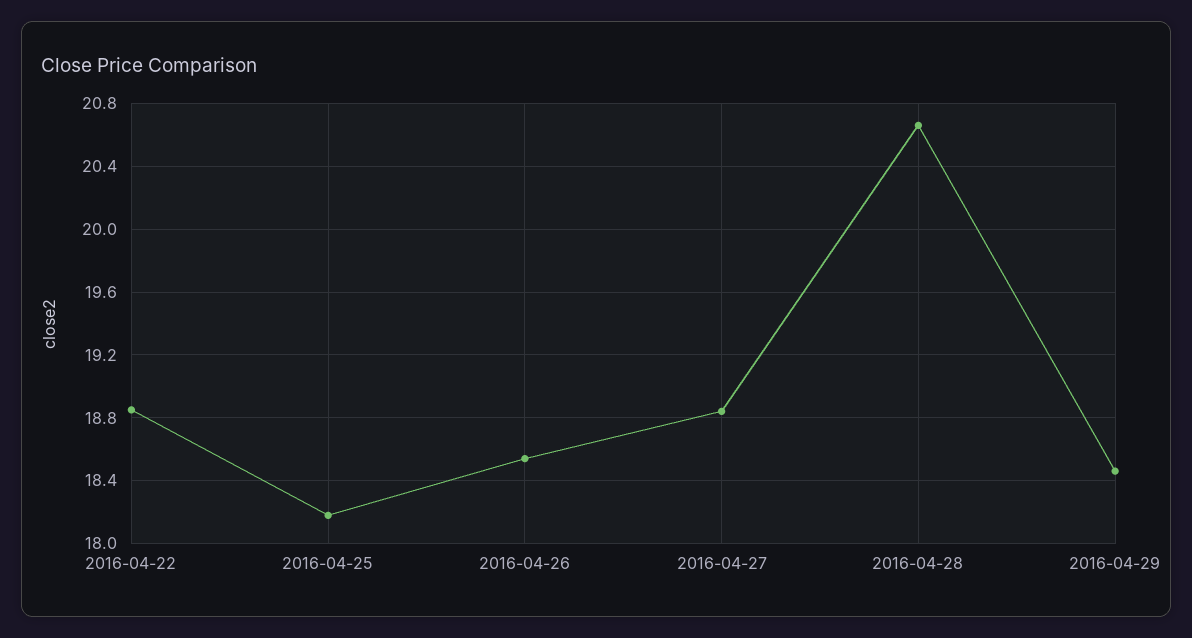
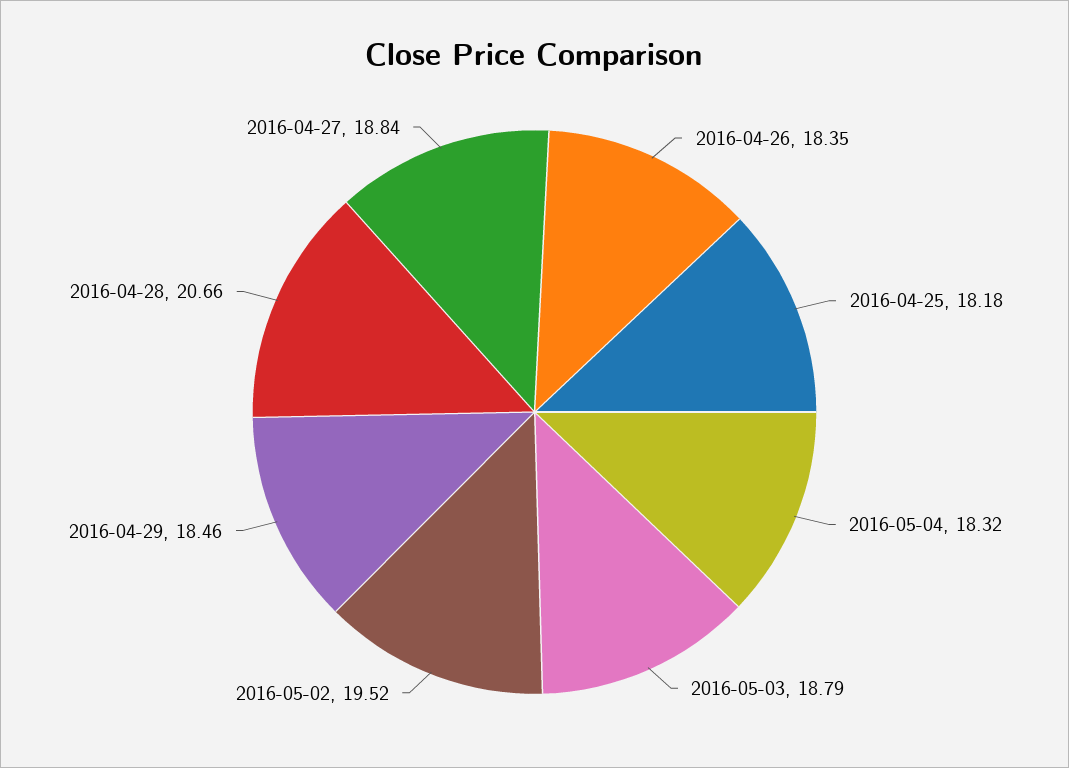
2016-04-22: 18.85 -> none
2016-04-26: 18.55 -> 18.35
2016-05-04: none -> 18.32
2016-05-03: none -> 18.79
2016-05-02: none -> 19.52

